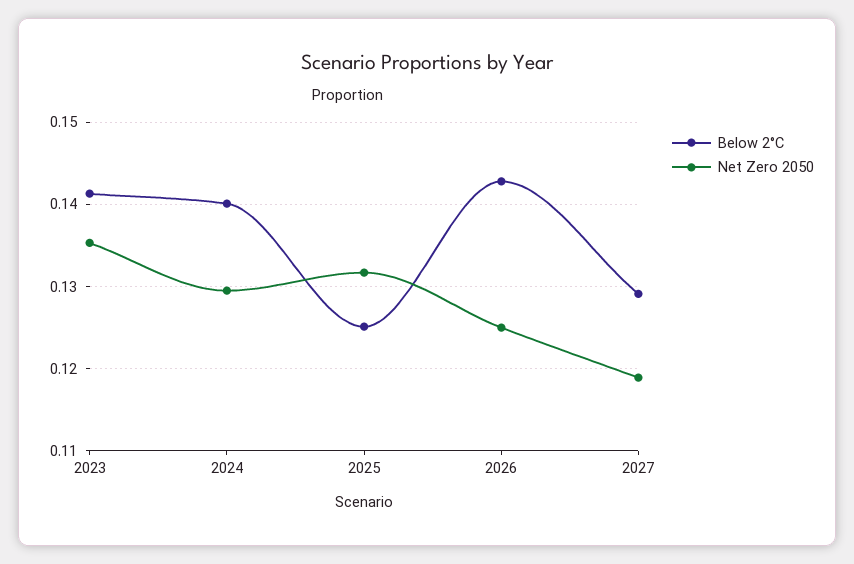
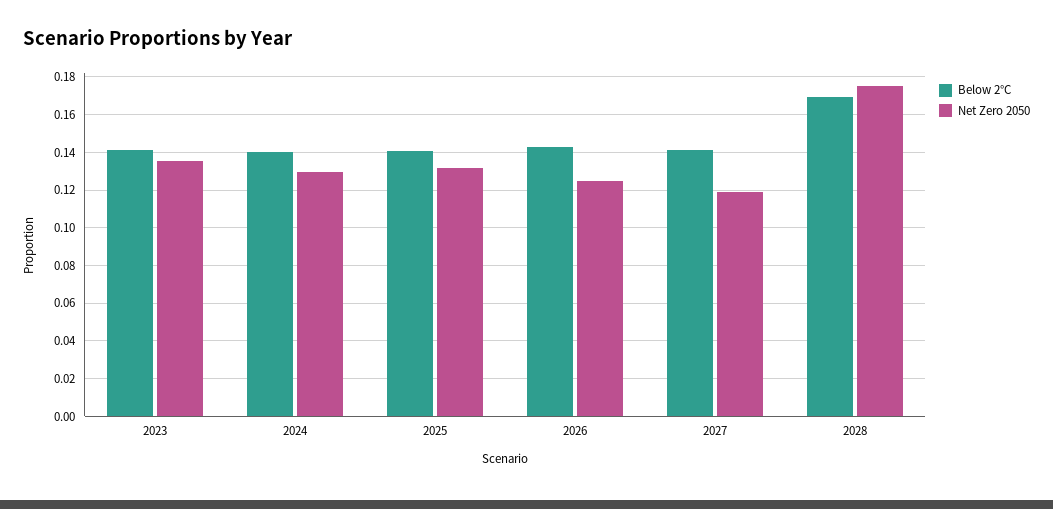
Below 2°C, 2025: 0.125 -> 0.14
Below 2°C, 2027: 0.129 -> 0.14
Below 2°C, 2028: none -> 0.17
Net Zero 2050, 2028: none -> 0.175

